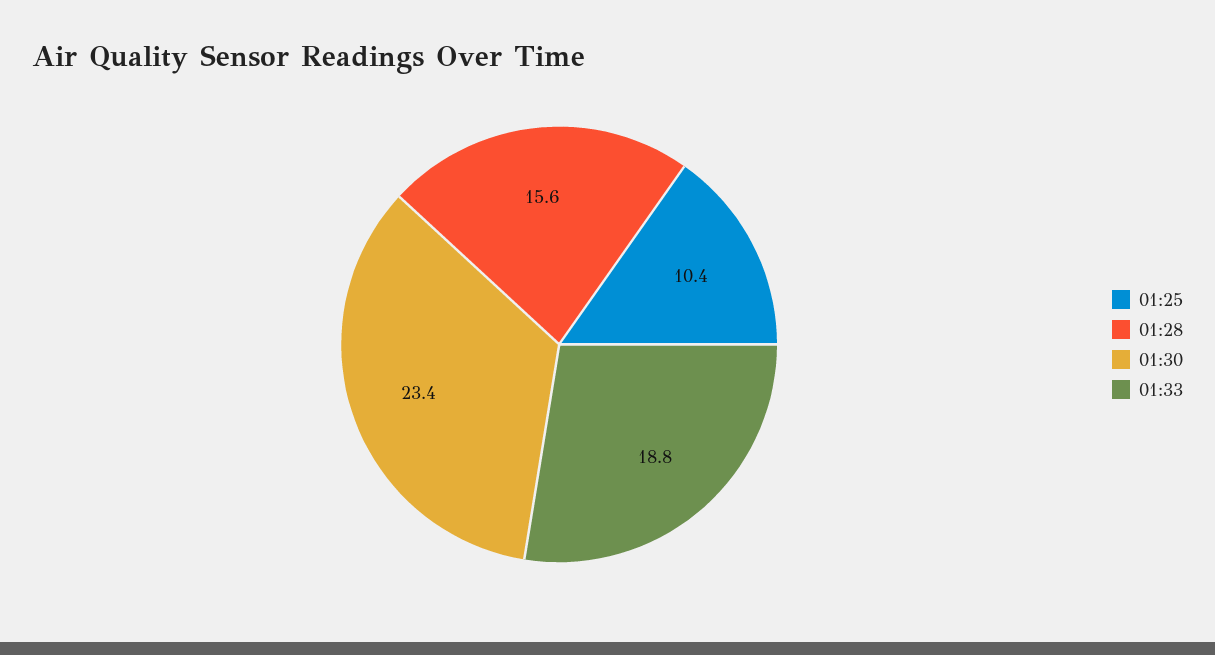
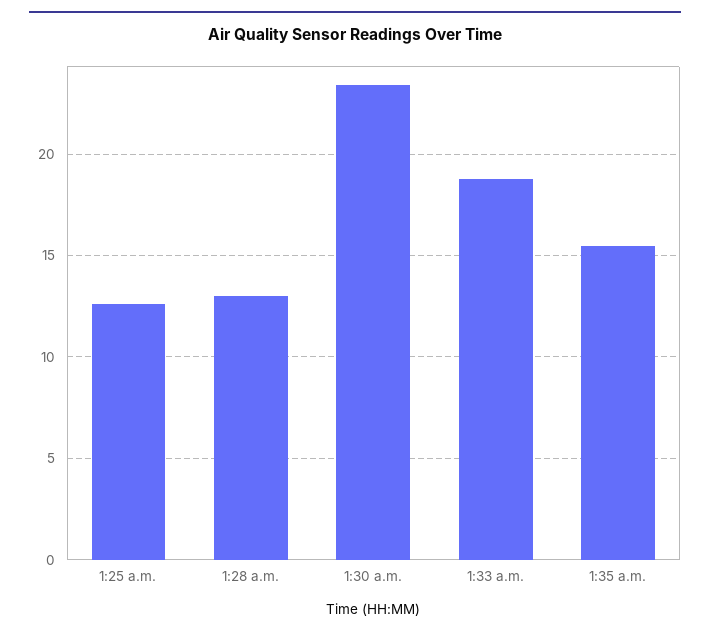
01:25: 10.4 -> 12.5
01:28: 15.6 -> 13
1:35 a.m.: none -> 15.5

